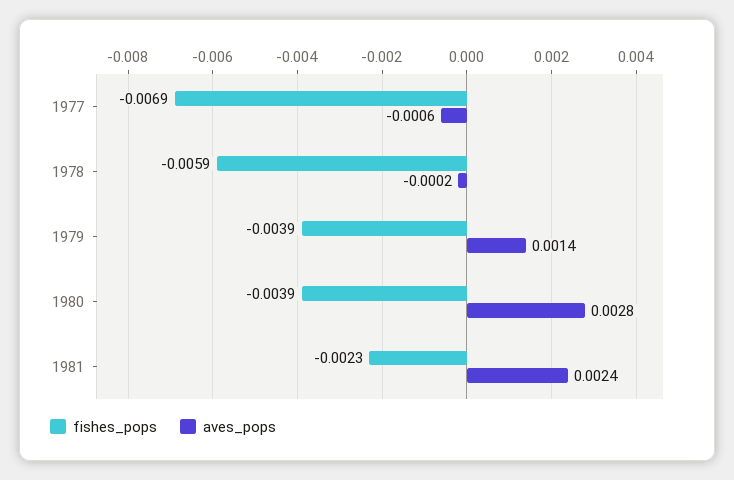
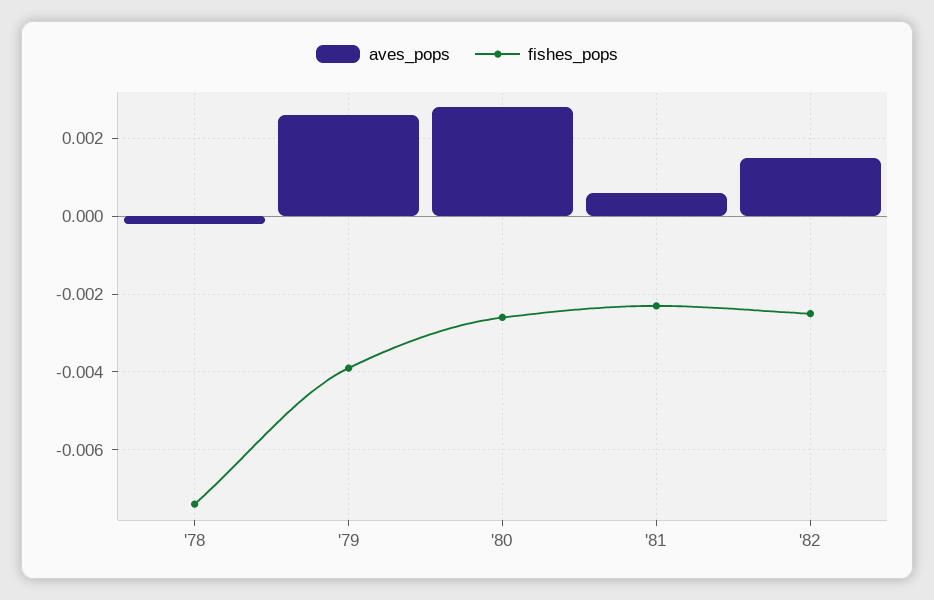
fishes_pops, 1977: -0.0069 -> none
aves_pops, 1977: -0.0006 -> none
fishes_pops, 1978: -0.0059 -> -0.0075
aves_pops, 1979: 0.0014 -> 0.0025
fishes_pops, 1980: -0.0039 -> -0.0025
aves_pops, 1981: 0.0024 -> 0.0005
aves_pops, '82: none -> 0.0015
fishes_pops, '82: none -> -0.0025

